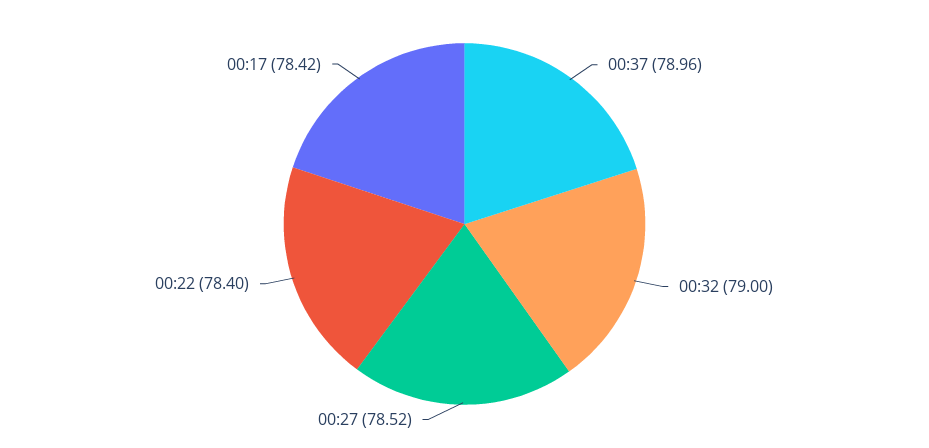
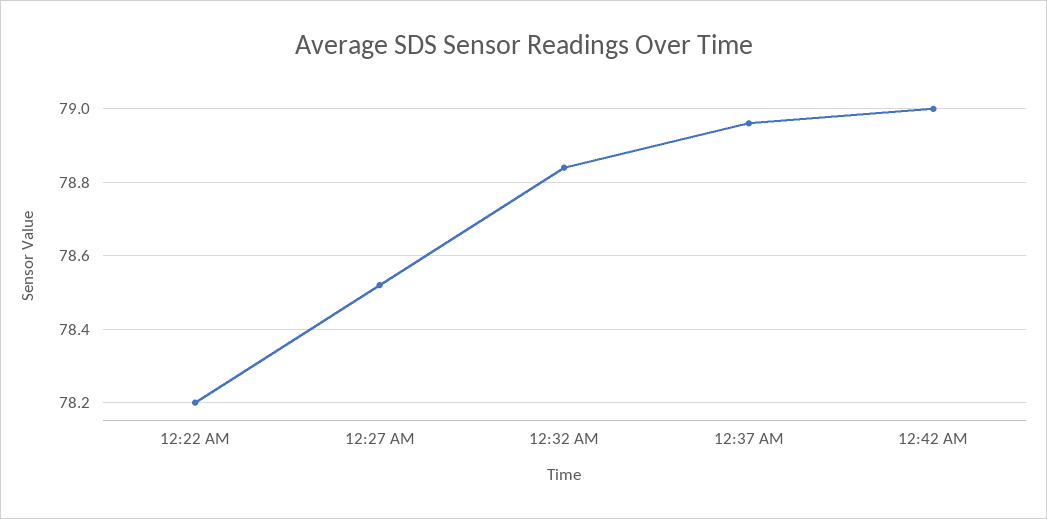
00:32: 79 -> 78.85
00:22: 78.4 -> 78.2
00:17: 78.42 -> none
12:42 AM: none -> 79

